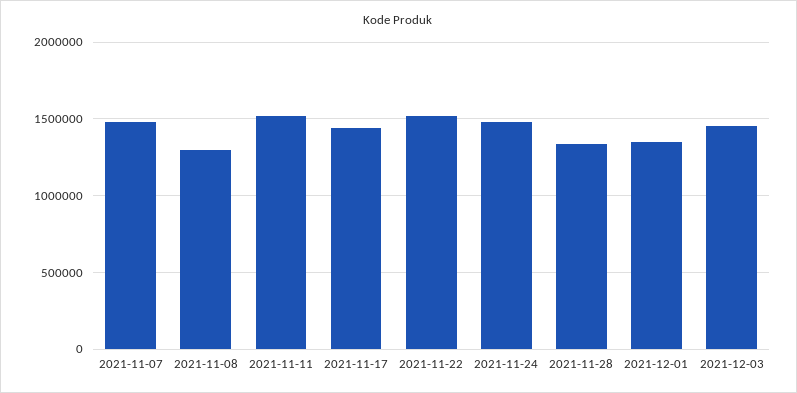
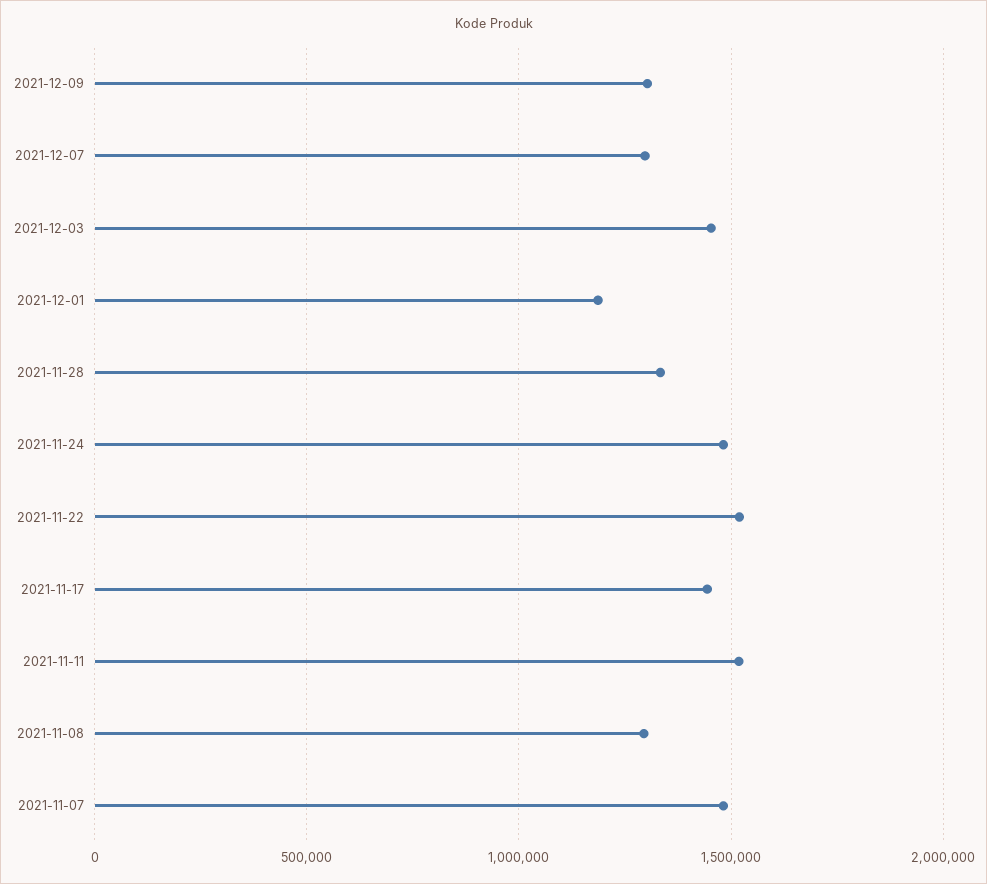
2021-12-01: 1350000 -> 1200000
2021-12-09: none -> 1300000
2021-12-07: none -> 1300000

